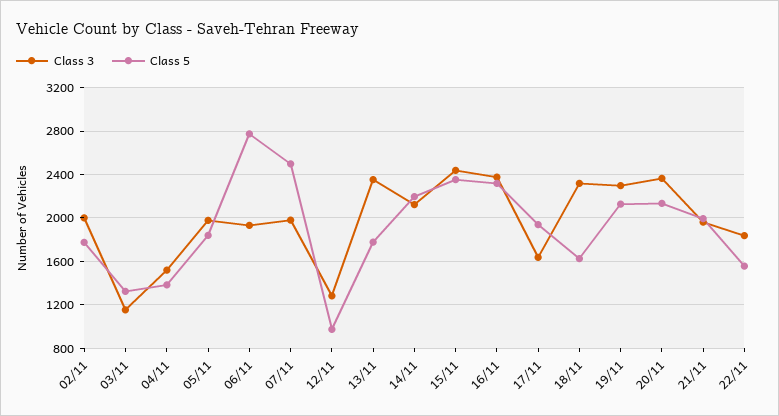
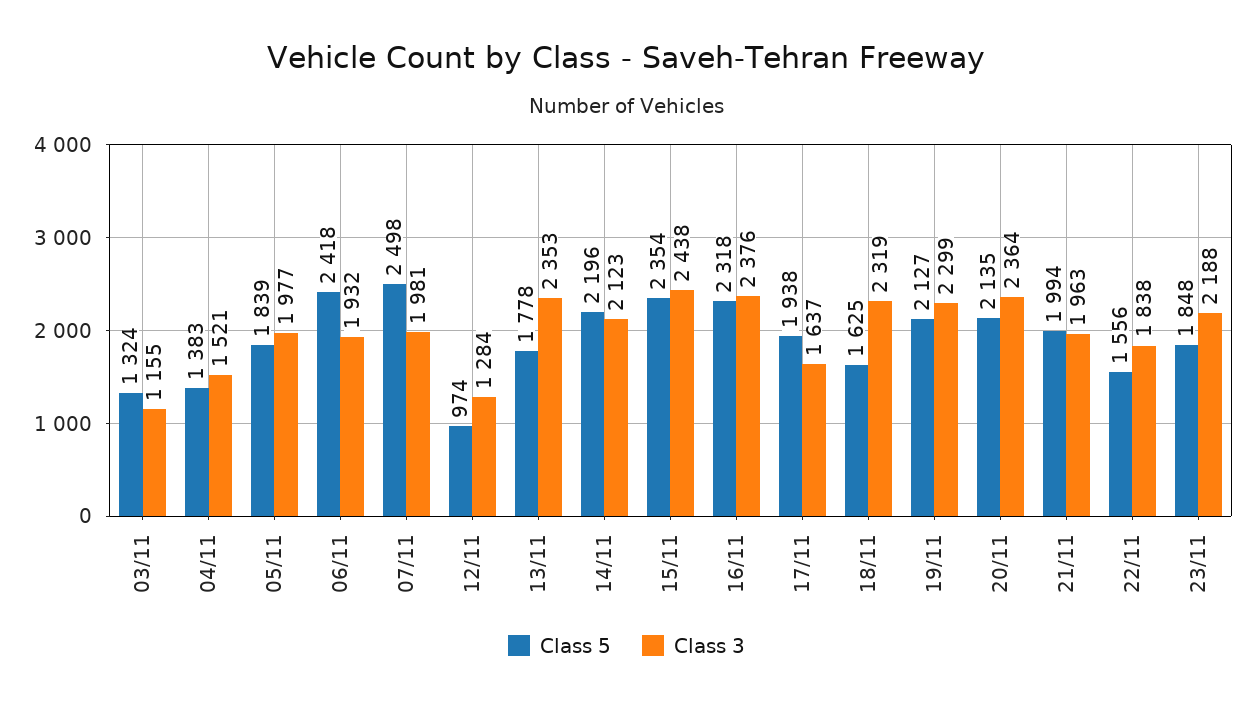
Class 3, 02/11: 2000 -> none
Class 5, 02/11: 1800 -> none
Class 5, 06/11: 2800 -> 2418
Class 5, 23/11: none -> 1848
Class 3, 23/11: none -> 2188

